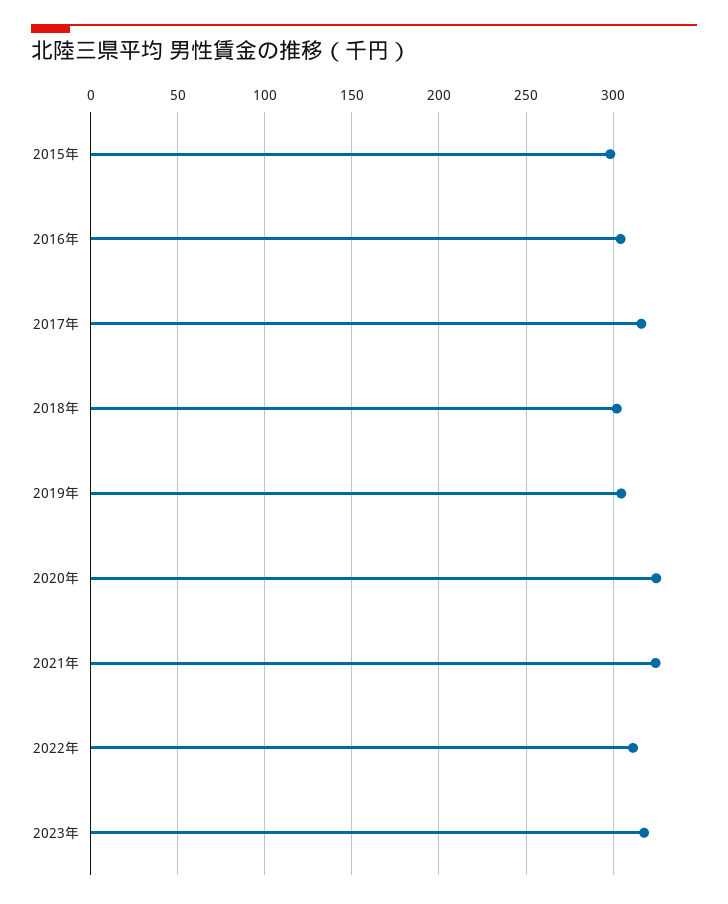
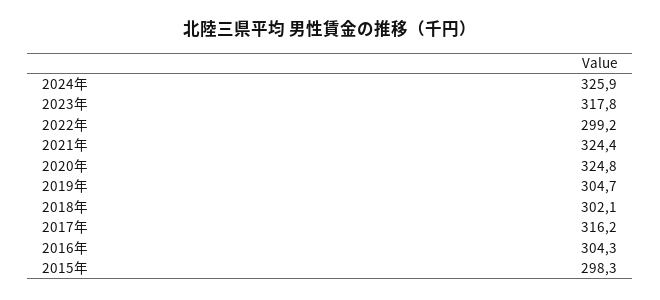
2022年: 310 -> 299.2
2024年: none -> 325.9

